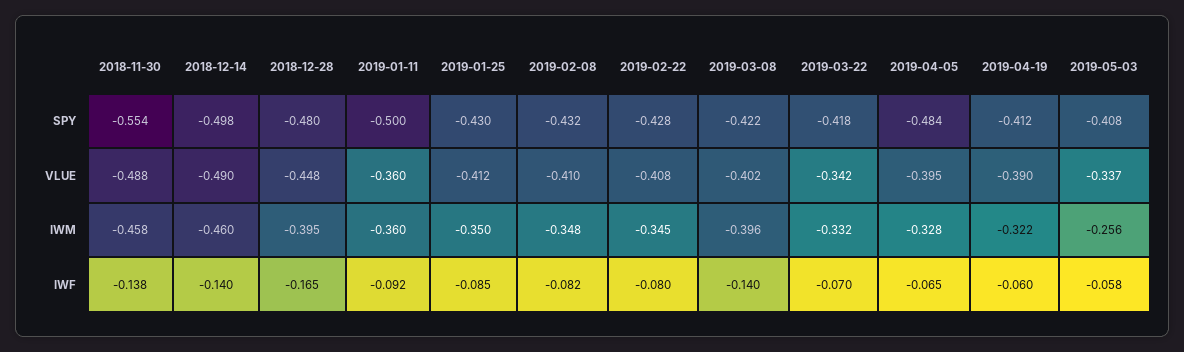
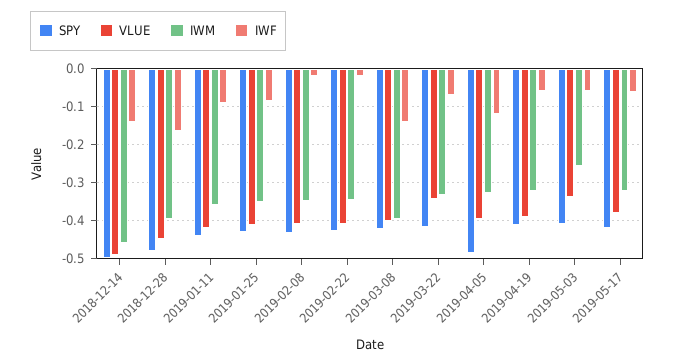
SPY, 2018-11-30: -0.554 -> none
SPY, 2019-01-11: -0.5 -> -0.44
VLUE, 2018-11-30: -0.488 -> none
VLUE, 2019-01-11: -0.36 -> -0.42
IWM, 2018-11-30: -0.458 -> none
IWF, 2018-11-30: -0.138 -> none
IWF, 2019-02-08: -0.082 -> -0.02
IWF, 2019-02-22: -0.08 -> -0.02
IWF, 2019-04-05: -0.065 -> -0.12
SPY, 2019-05-17: none -> -0.42
VLUE, 2019-05-17: none -> -0.38
IWM, 2019-05-17: none -> -0.32
IWF, 2019-05-17: none -> -0.06

